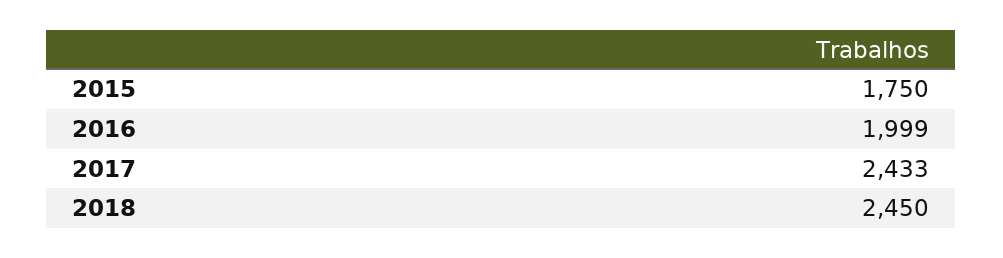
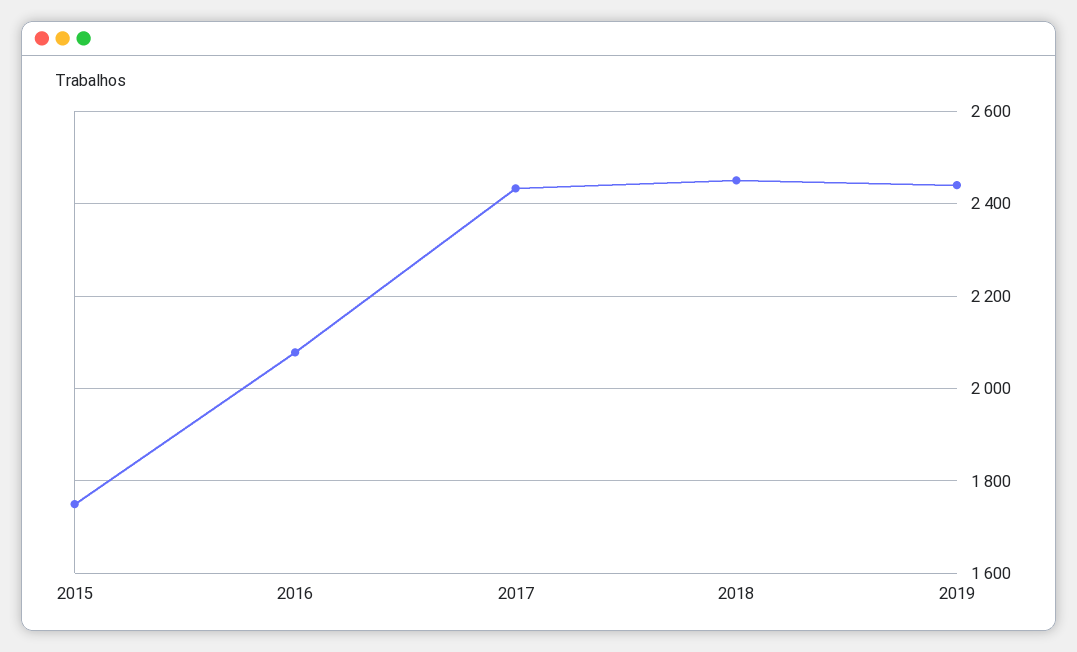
2016: 1999 -> 2080
2019: none -> 2440

